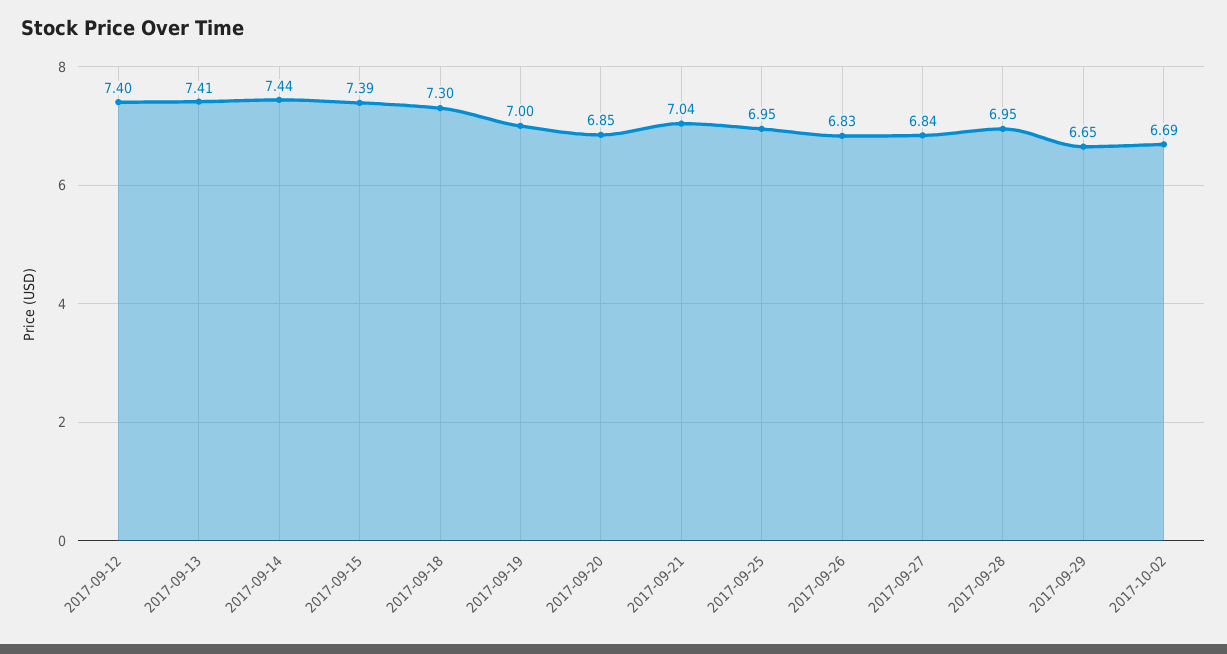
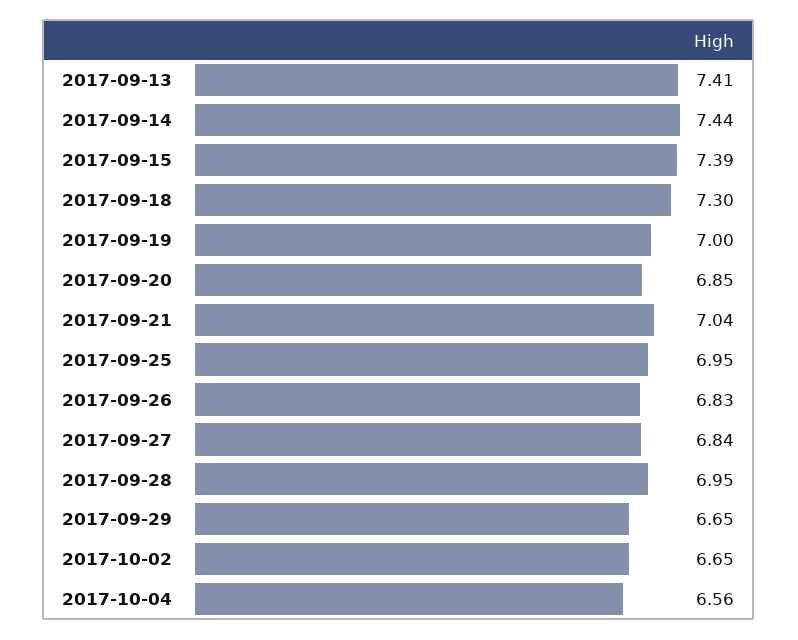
2017-09-12: 7.4 -> none
2017-10-02: 6.69 -> 6.65
2017-10-04: none -> 6.56

